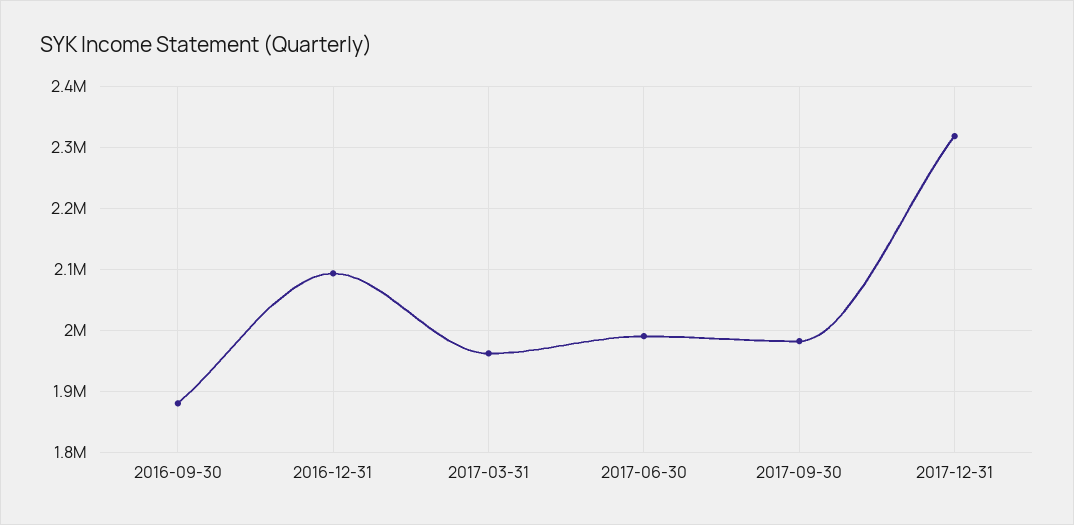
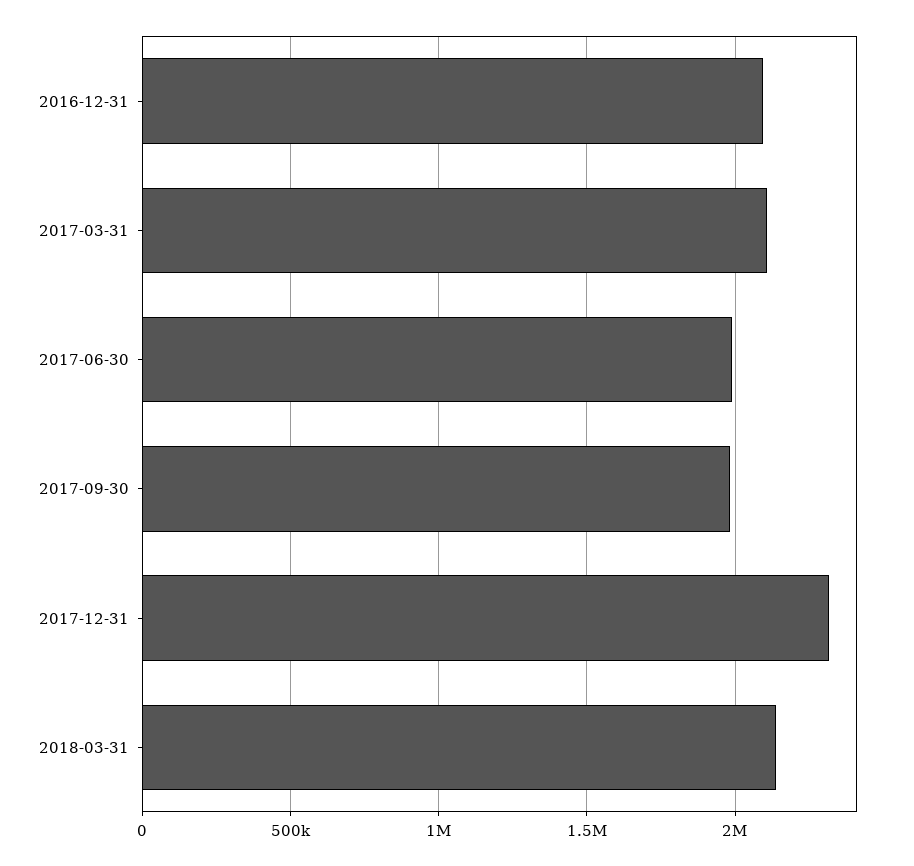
2016-09-30: 1880000 -> none
2017-03-31: 1960000 -> 2100000
2018-03-31: none -> 2150000

